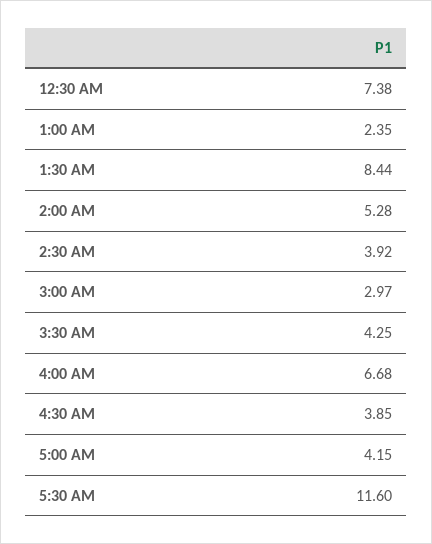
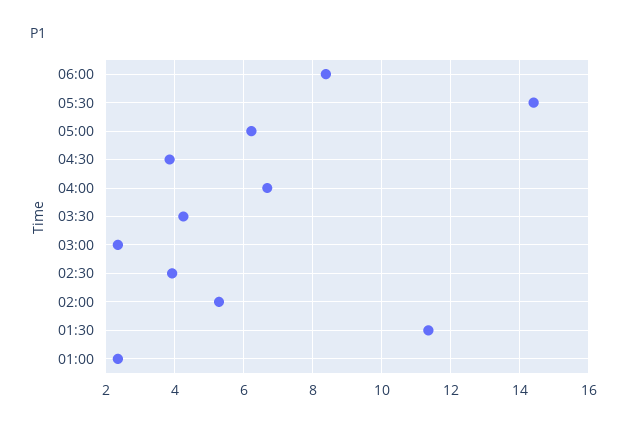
12:30 AM: 7.38 -> none
1:30 AM: 8.44 -> 11.4
3:00 AM: 2.97 -> 2.4
5:00 AM: 4.15 -> 6.2
5:30 AM: 11.6 -> 14.4
06:00: none -> 8.4

